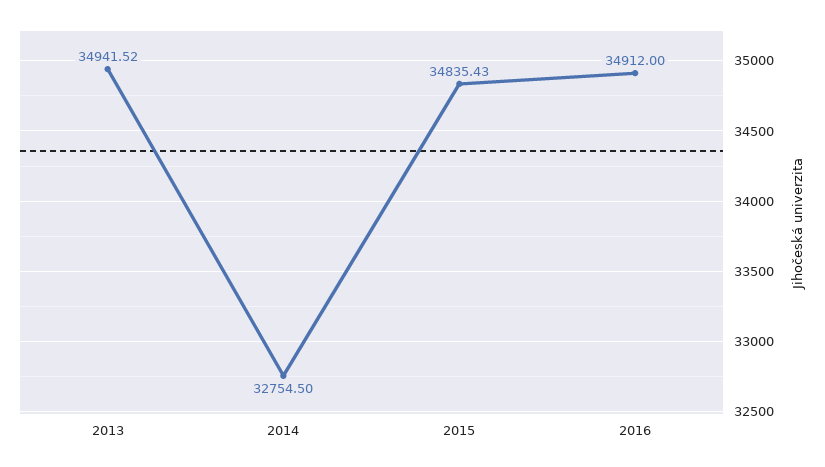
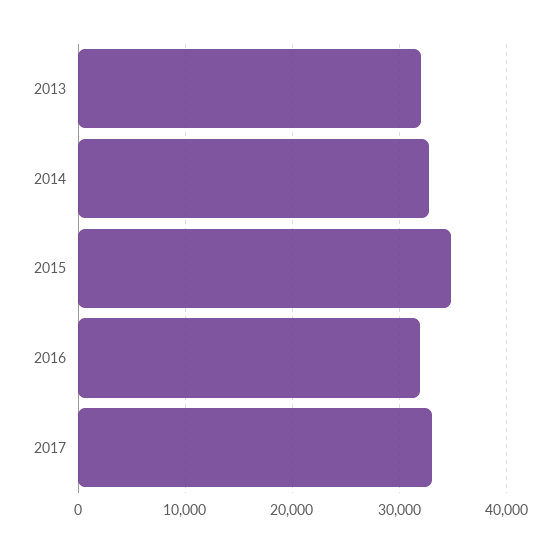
2013: 34941.52 -> 32000
2016: 34912 -> 32000
2017: none -> 33000

